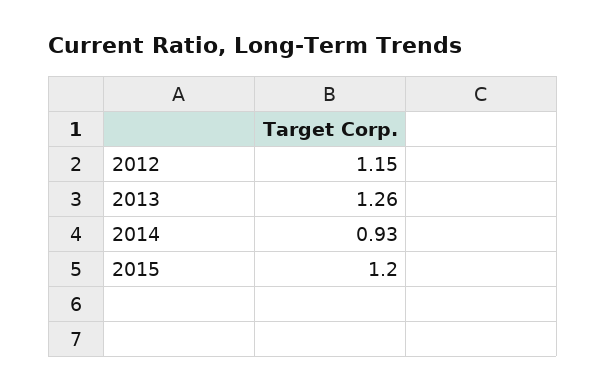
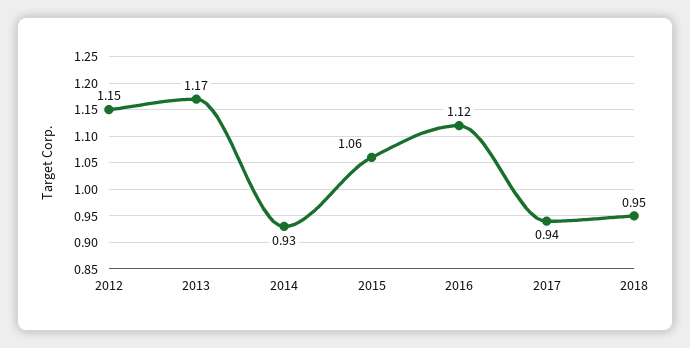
2013: 1.26 -> 1.17
2015: 1.2 -> 1.06
2016: none -> 1.12
2017: none -> 0.94
2018: none -> 0.95

